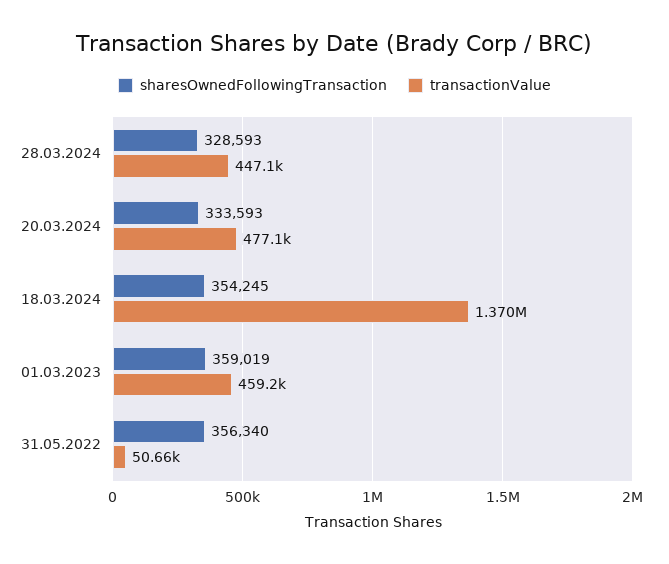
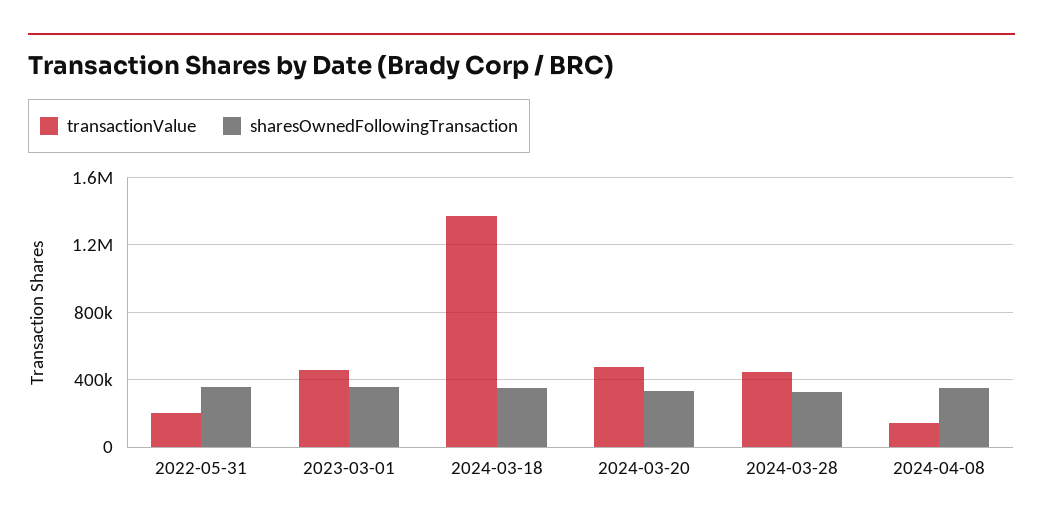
transactionValue, 31.05.2022: 50660 -> 200000
transactionValue, 2024-04-08: none -> 150000
sharesOwnedFollowingTransaction, 2024-04-08: none -> 350000

